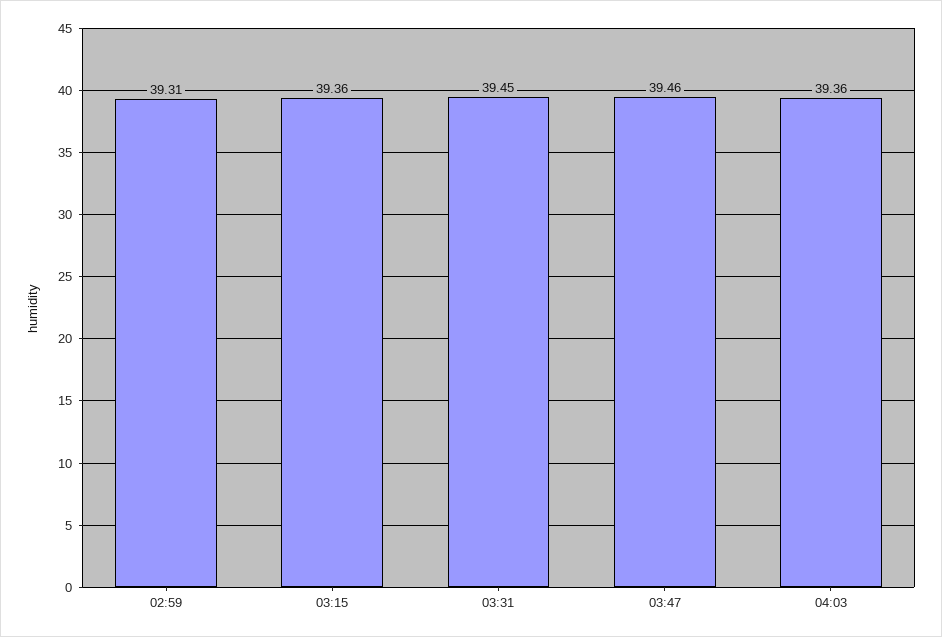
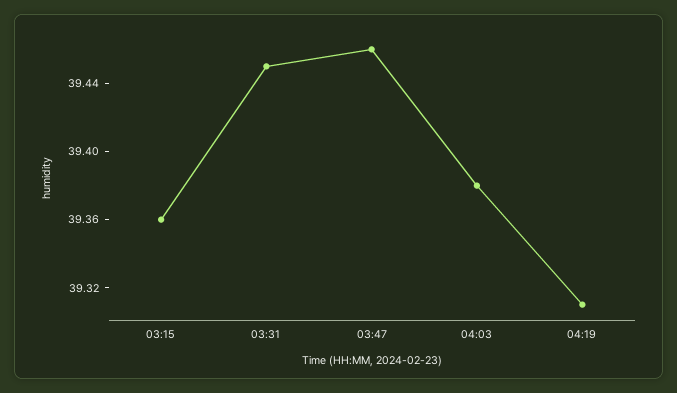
02:59: 39.31 -> none
04:03: 39.36 -> 39.38
04:19: none -> 39.31

